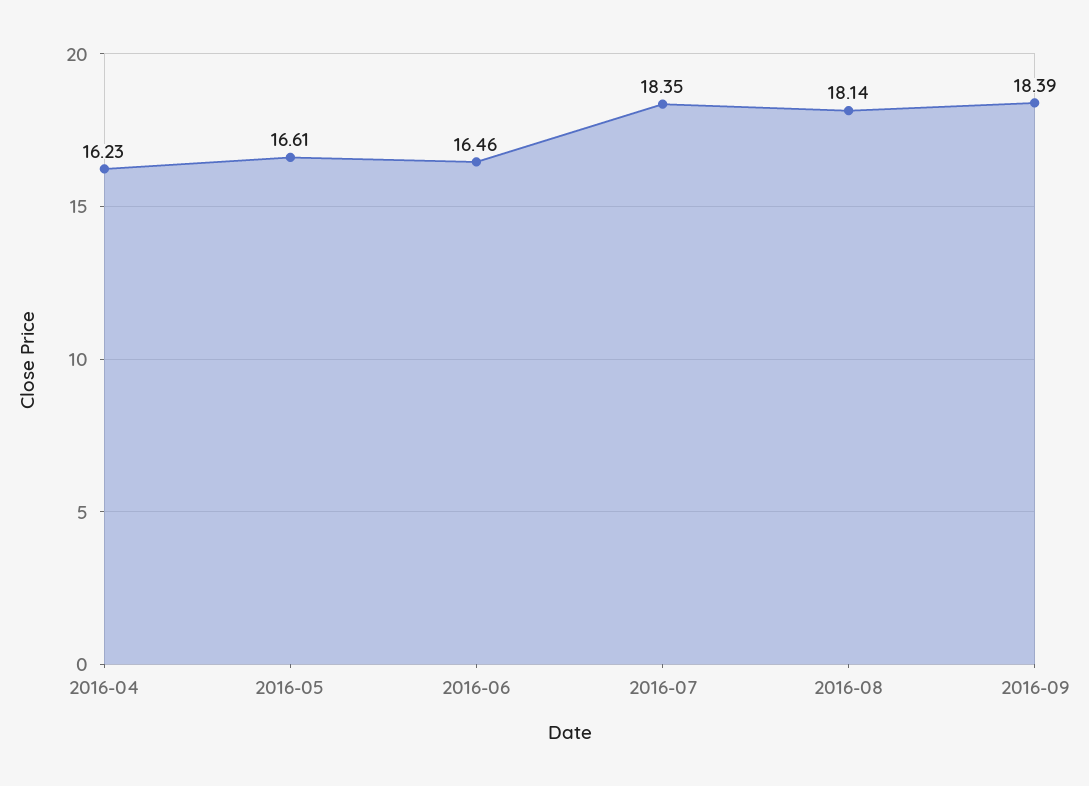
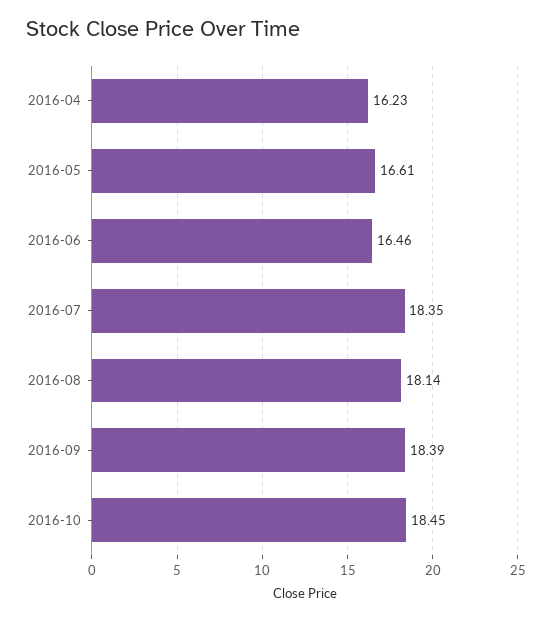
2016-10: none -> 18.45

